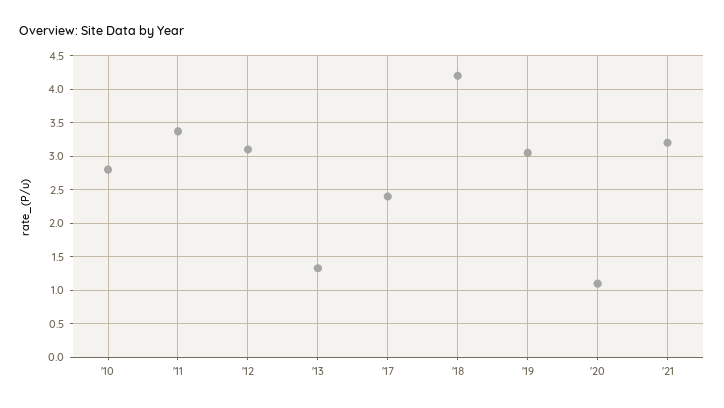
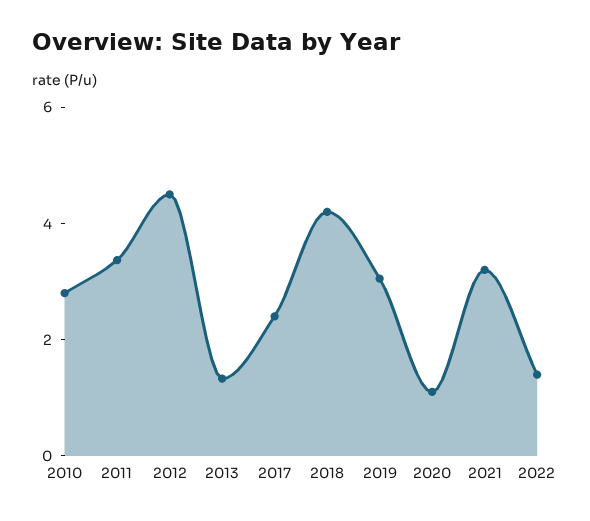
'12: 3.1 -> 4.5
2022: none -> 1.5

